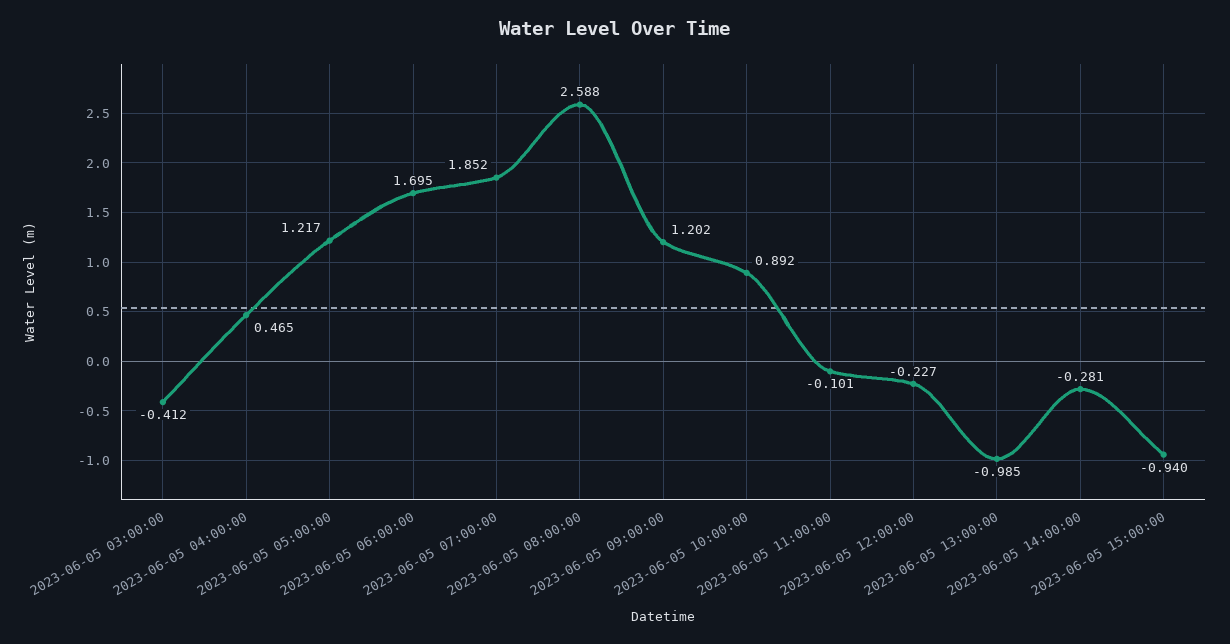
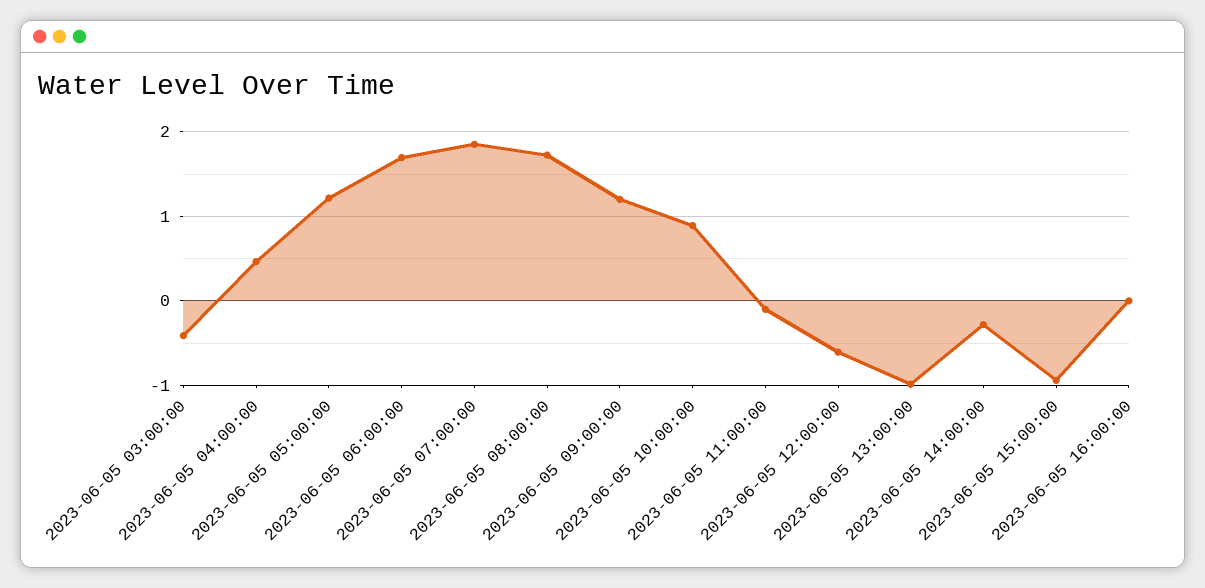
2023-06-05 08:00:00: 2.588 -> 1.7
2023-06-05 12:00:00: -0.227 -> -0.6
2023-06-05 16:00:00: none -> 0

